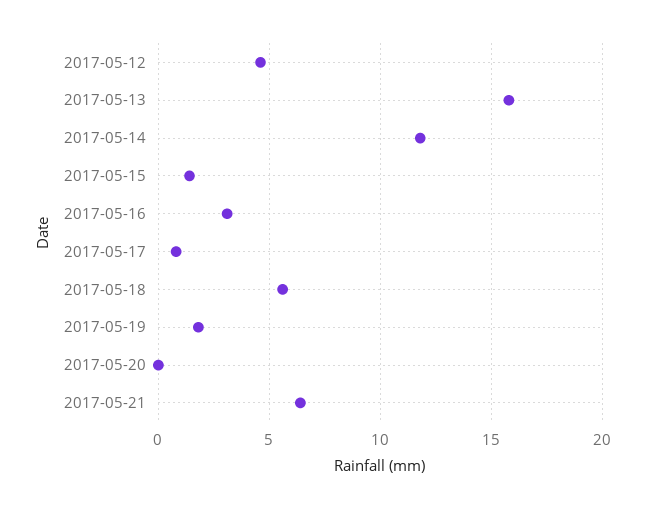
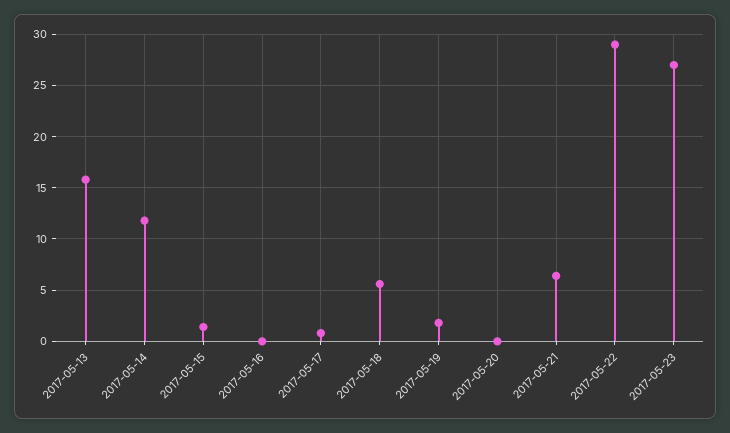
2017-05-12: 4.5 -> none
2017-05-16: 3 -> 0
2017-05-22: none -> 29
2017-05-23: none -> 27

